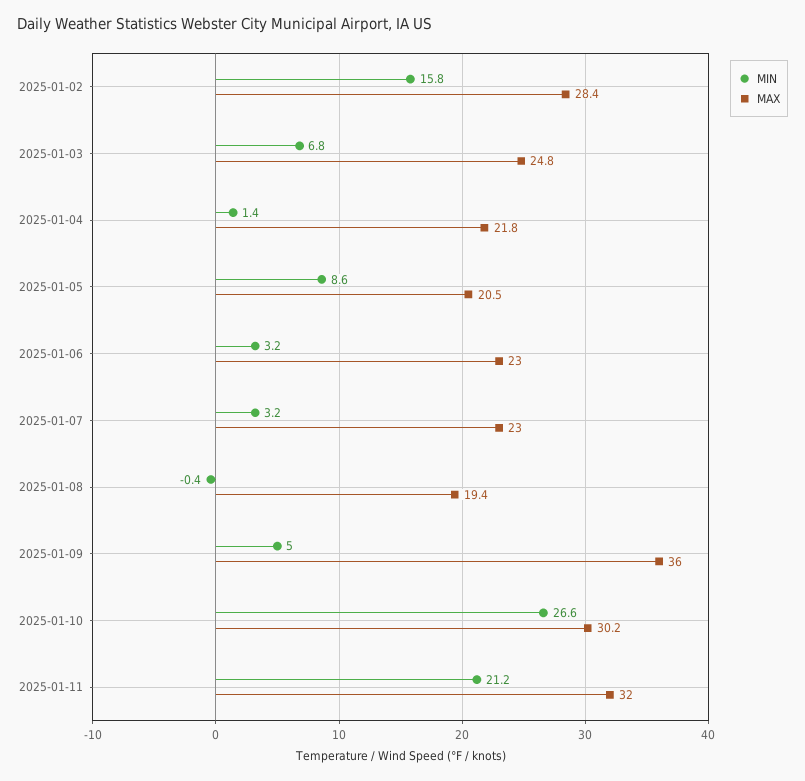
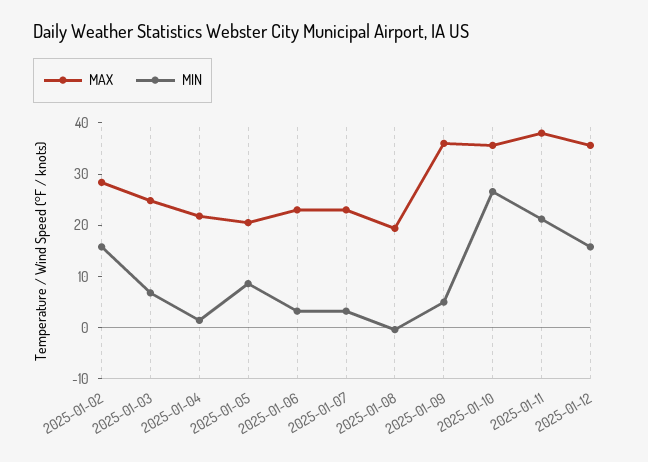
MAX, 2025-01-10: 30.2 -> 36
MAX, 2025-01-11: 32 -> 38
MAX, 2025-01-12: none -> 36
MIN, 2025-01-12: none -> 16

